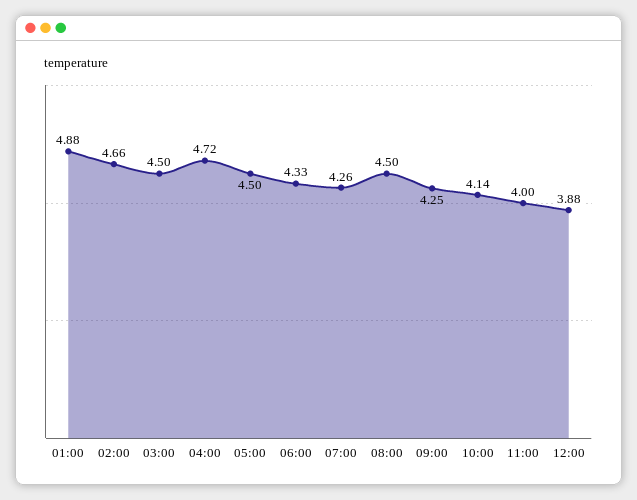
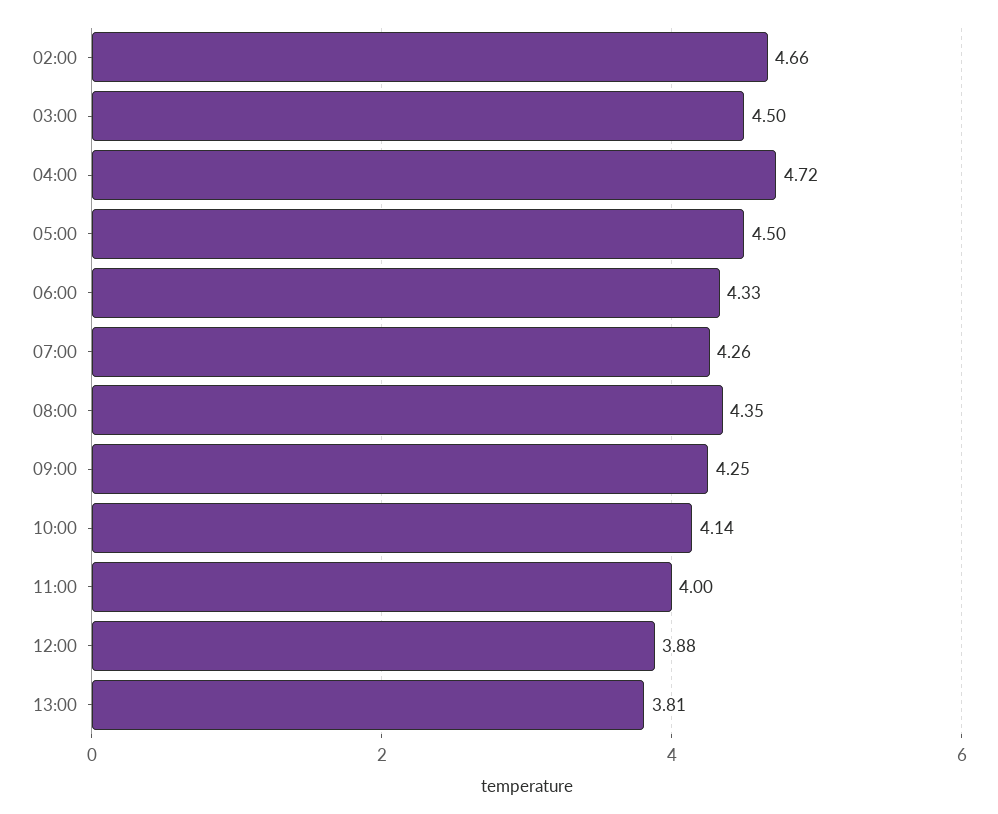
01:00: 4.88 -> none
08:00: 4.5 -> 4.35
13:00: none -> 3.81

